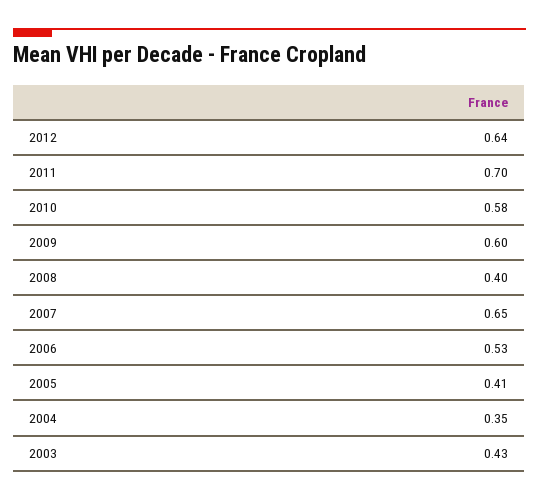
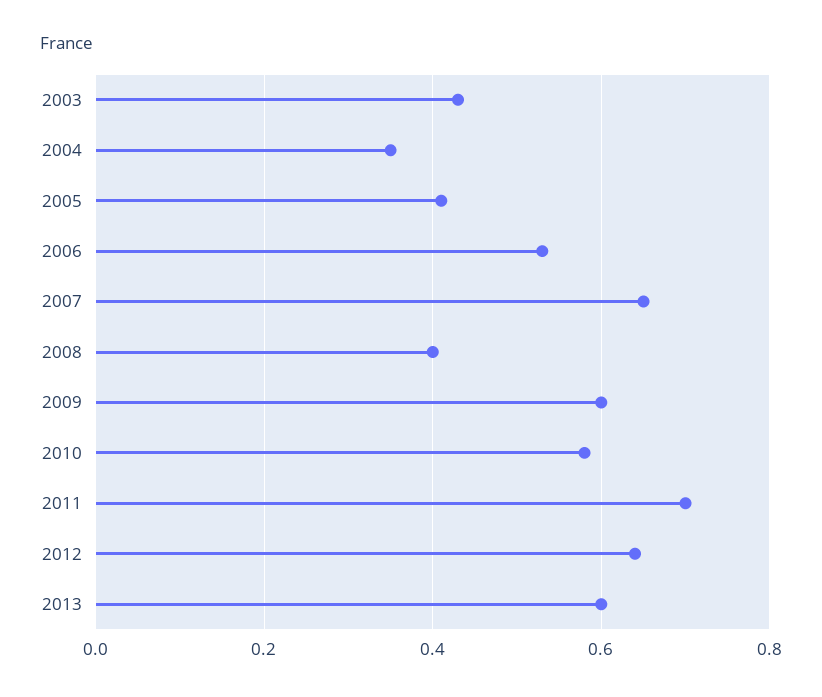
2013: none -> 0.6

